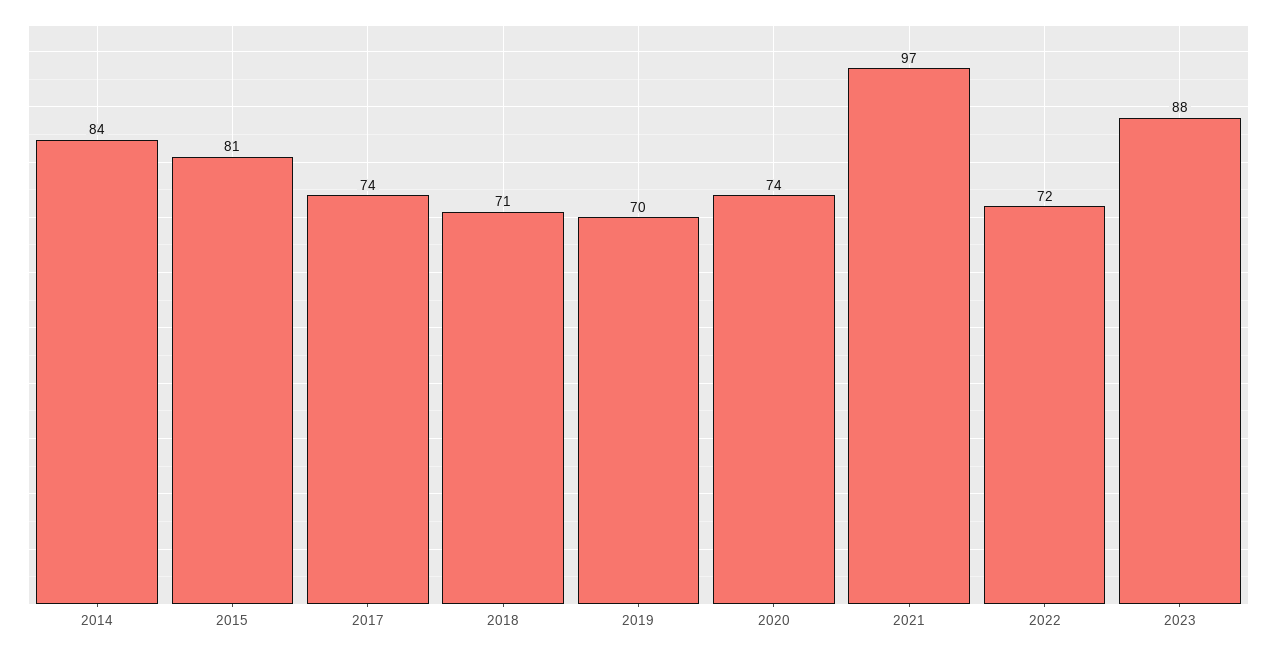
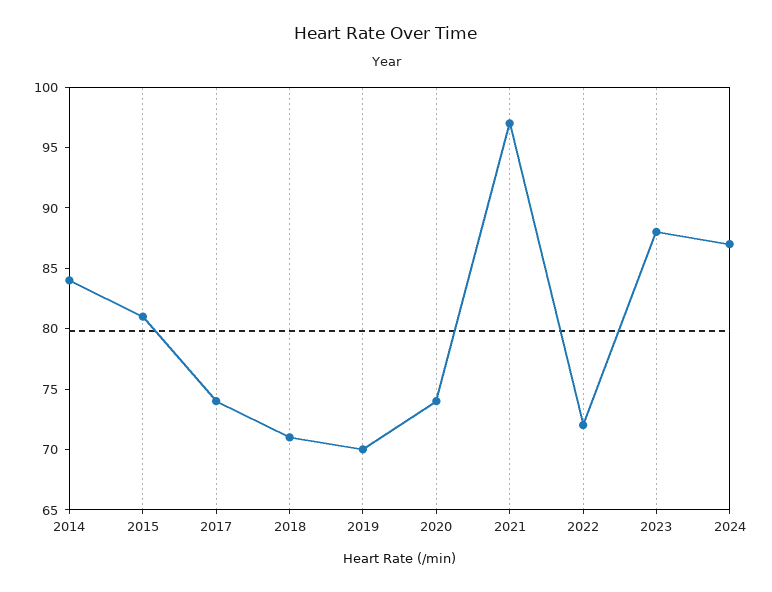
2024: none -> 87

